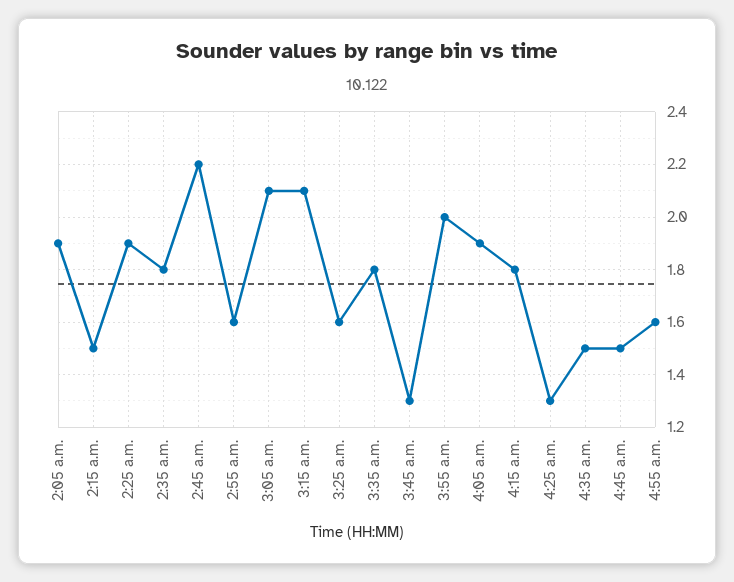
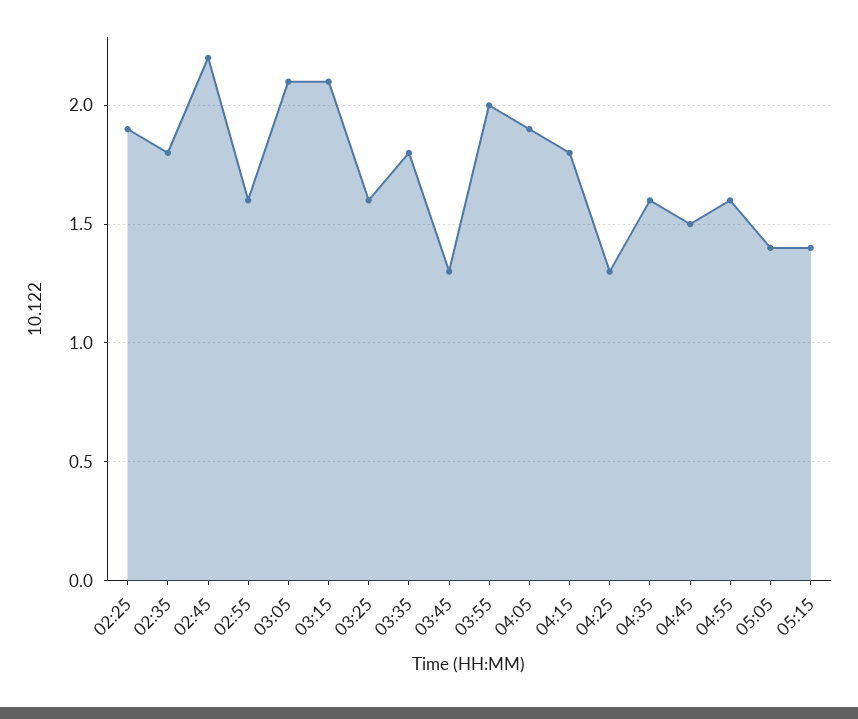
2:05 a.m.: 1.9 -> none
2:15 a.m.: 1.5 -> none
4:35 a.m.: 1.5 -> 1.6
05:05: none -> 1.4
05:15: none -> 1.4

